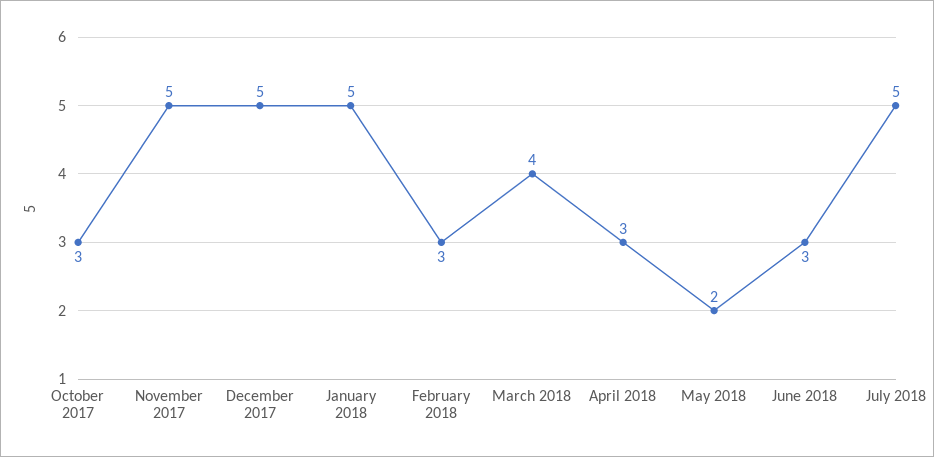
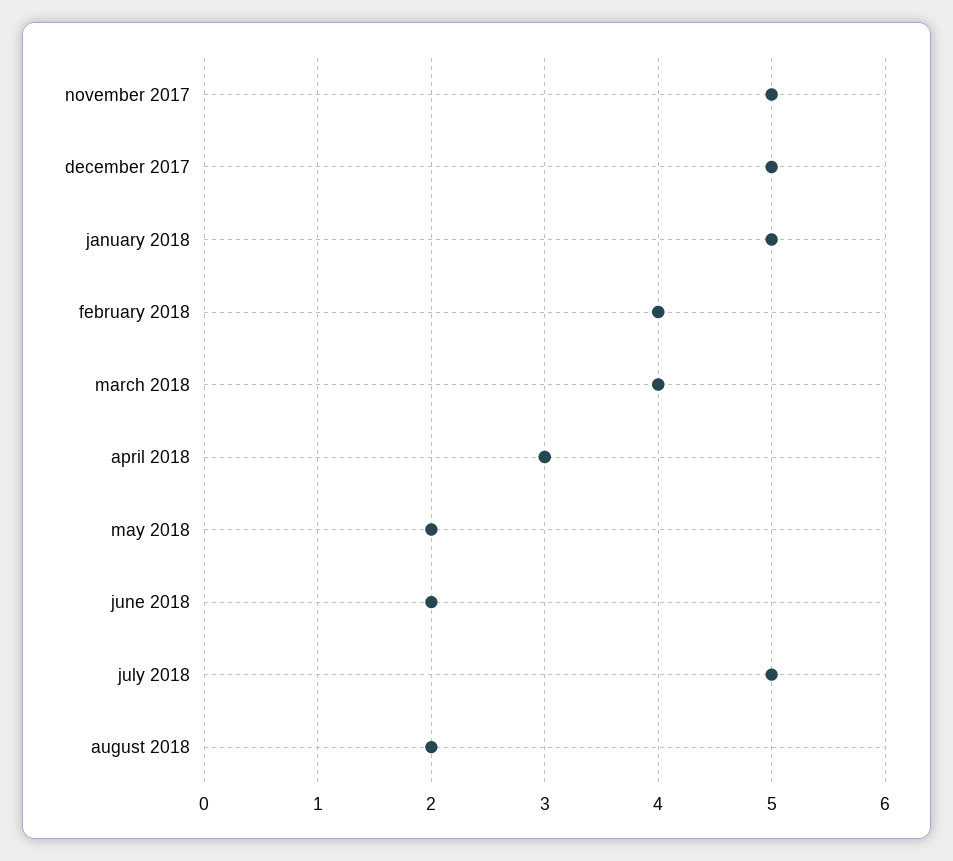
October 2017: 3 -> none
February 2018: 3 -> 4
June 2018: 3 -> 2
august 2018: none -> 2

